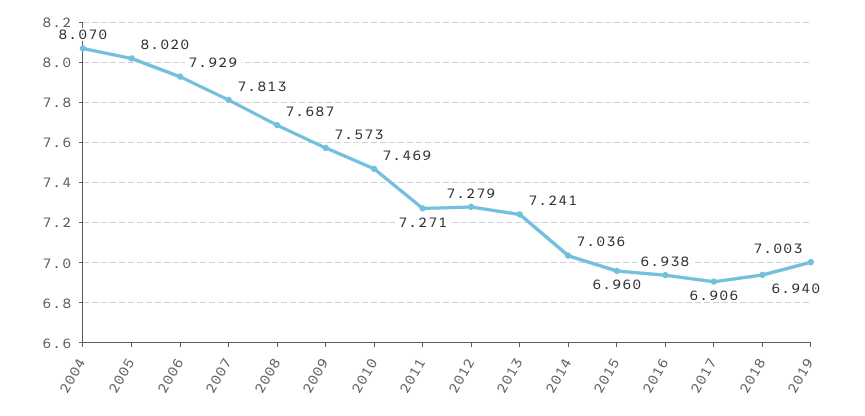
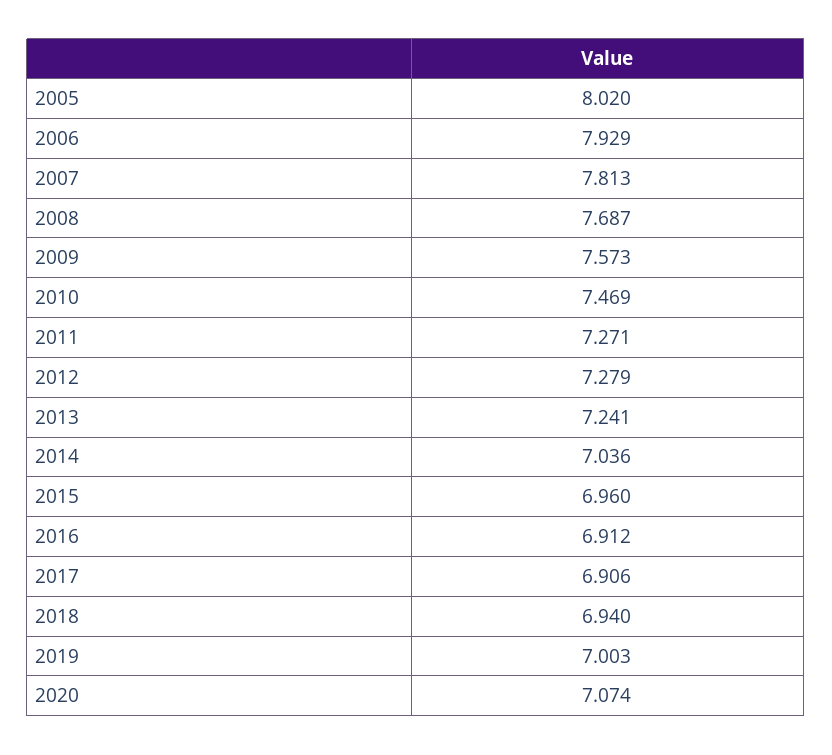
2004: 8.07 -> none
2016: 6.938 -> 6.912
2020: none -> 7.074

